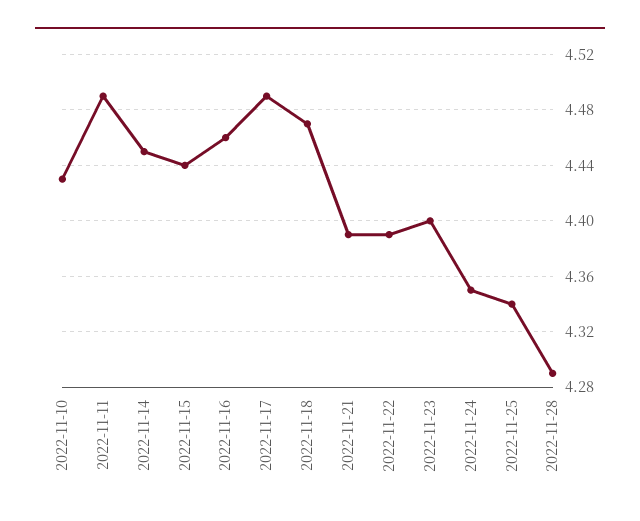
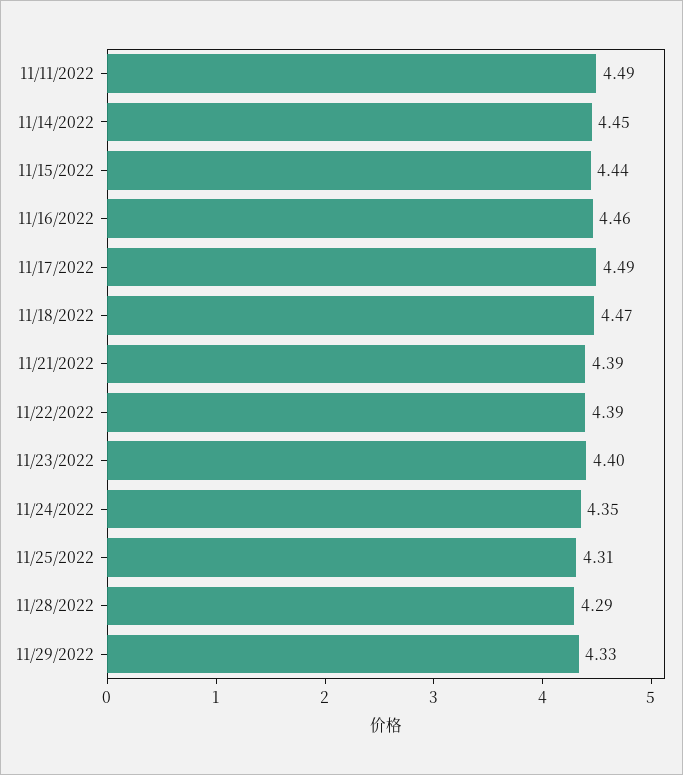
2022-11-10: 4.43 -> none
2022-11-25: 4.34 -> 4.31
11/29/2022: none -> 4.33

